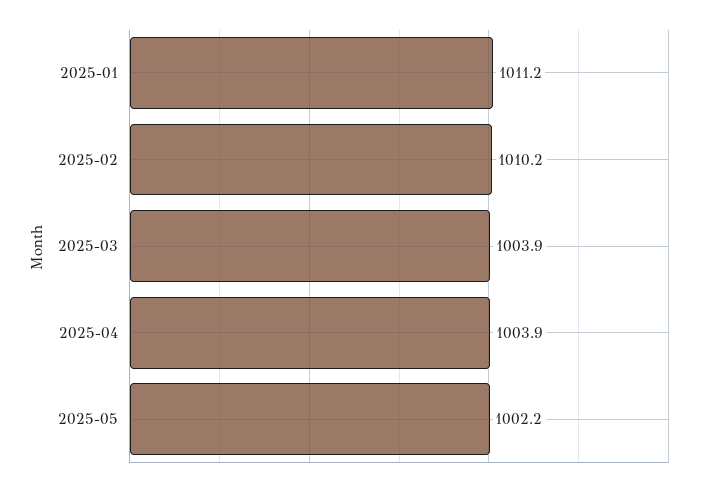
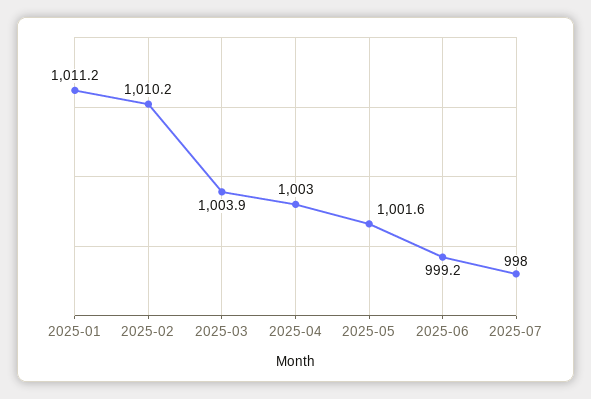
2025-04: 1003.9 -> 1003
2025-05: 1002.2 -> 1001.6
2025-06: none -> 999.2
2025-07: none -> 998

